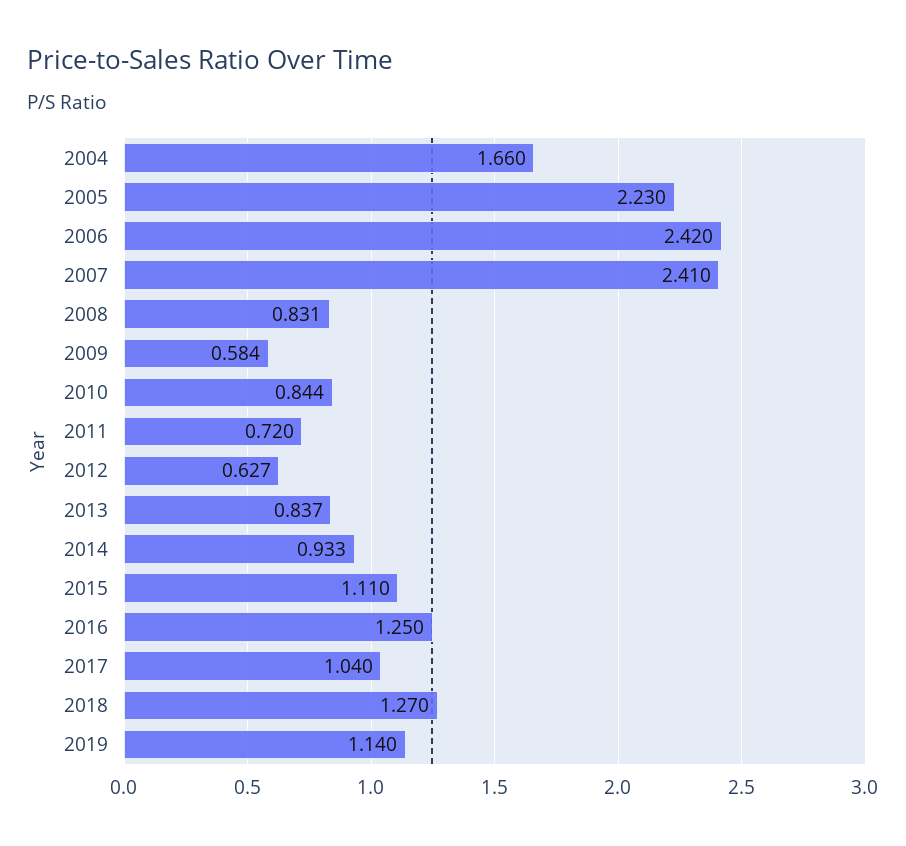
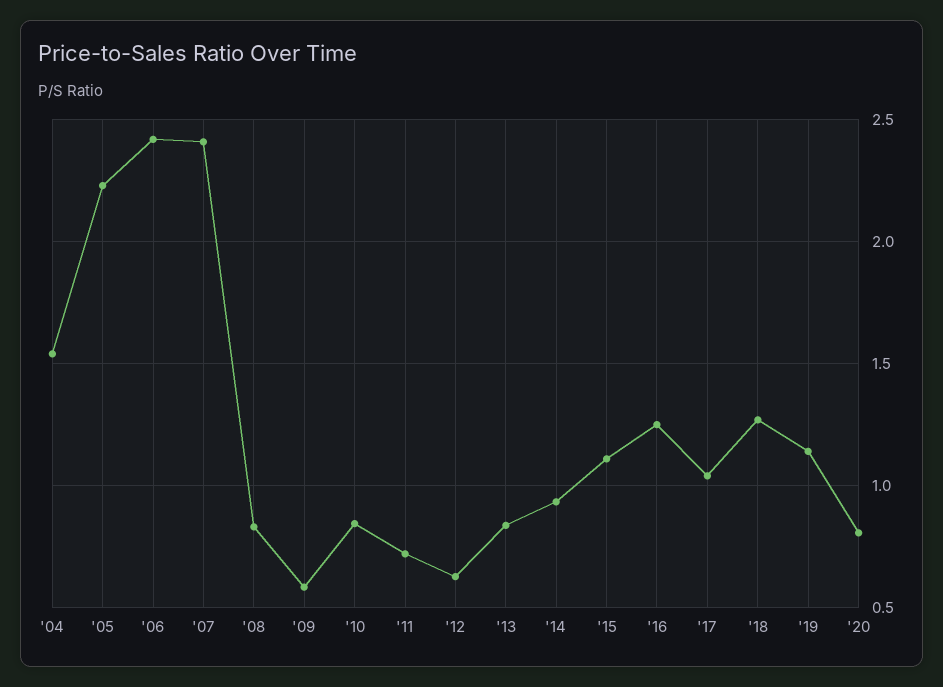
2004: 1.66 -> 1.55
'20: none -> 0.8

